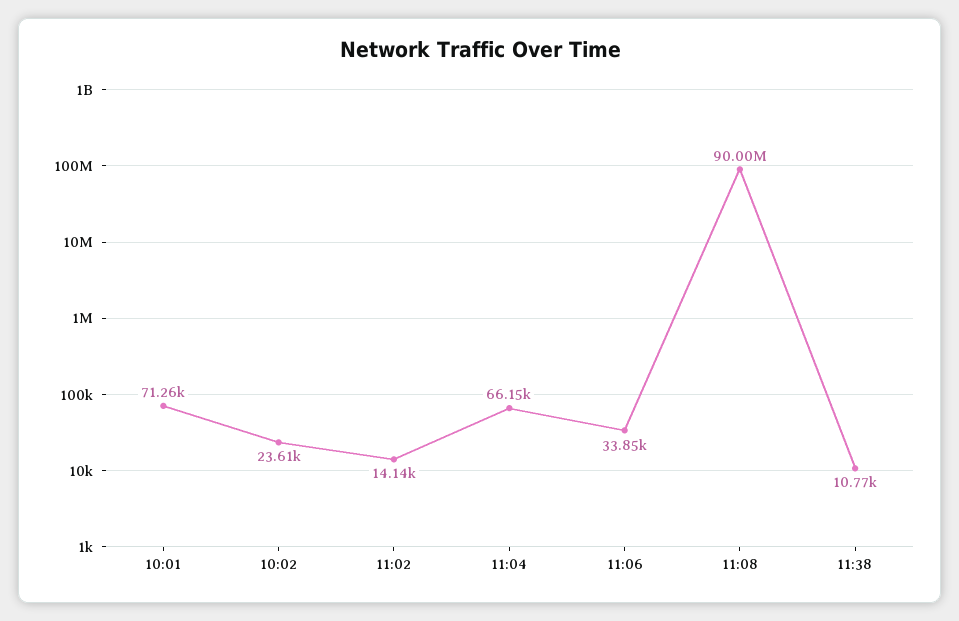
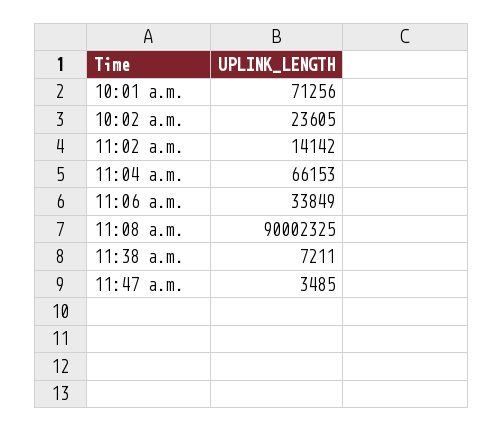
11:38: 10770 -> 7211
11:47 a.m.: none -> 3485

